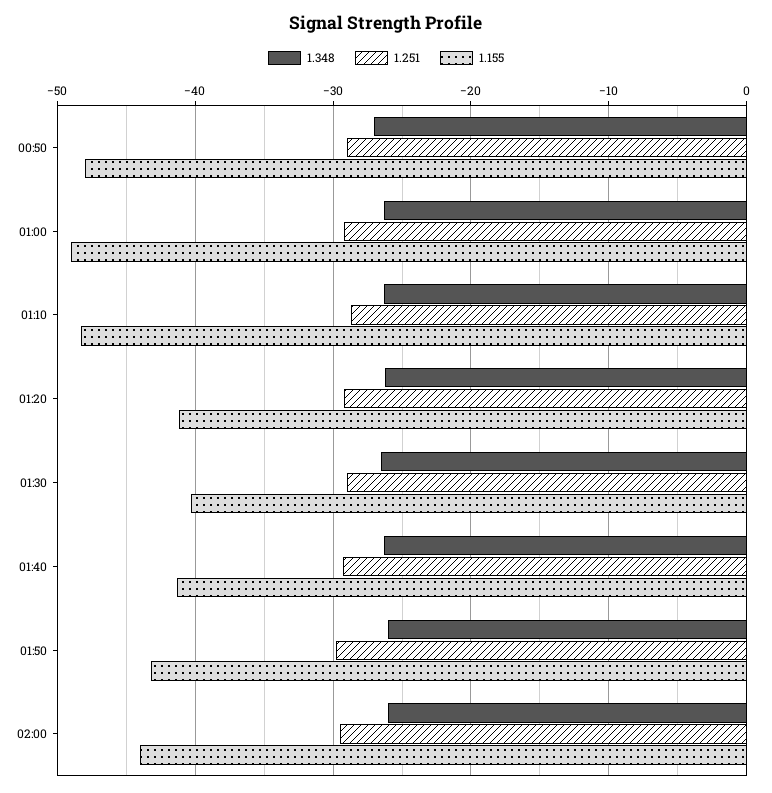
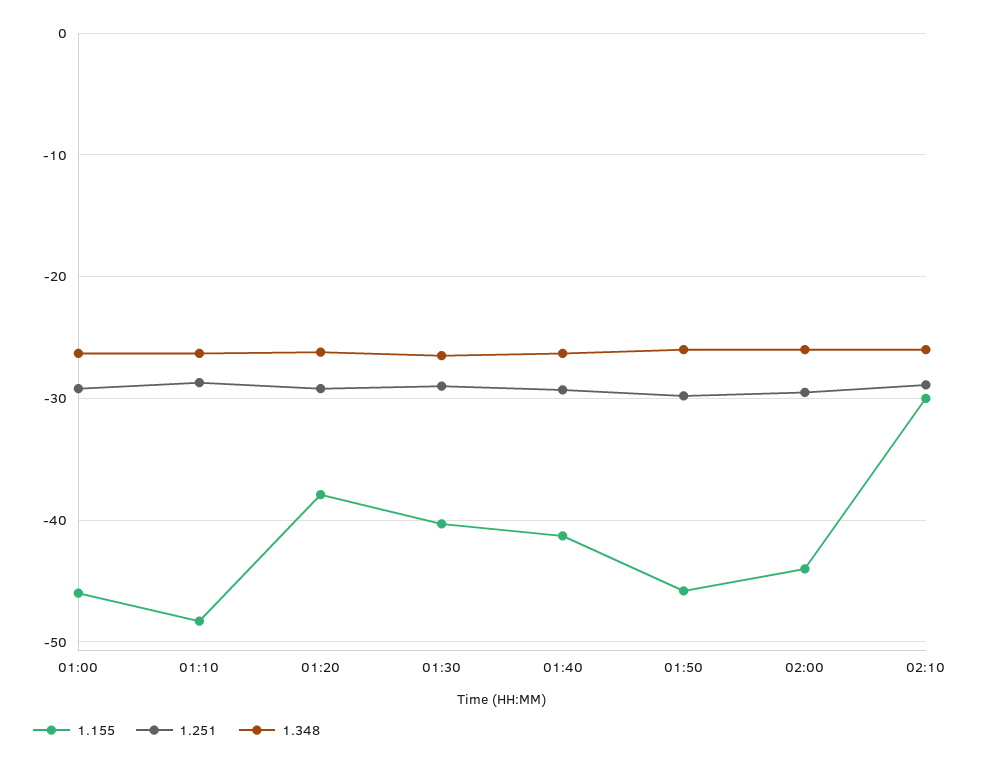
1.348, 00:50: -27 -> none
1.251, 00:50: -29 -> none
1.155, 00:50: -48 -> none
1.155, 01:00: -49 -> -46
1.155, 01:20: -41 -> -38
1.155, 01:50: -43 -> -46
1.155, 02:10: none -> -30
1.251, 02:10: none -> -29
1.348, 02:10: none -> -26

